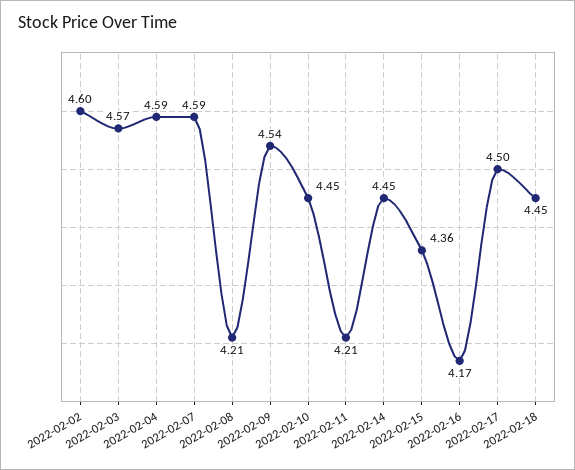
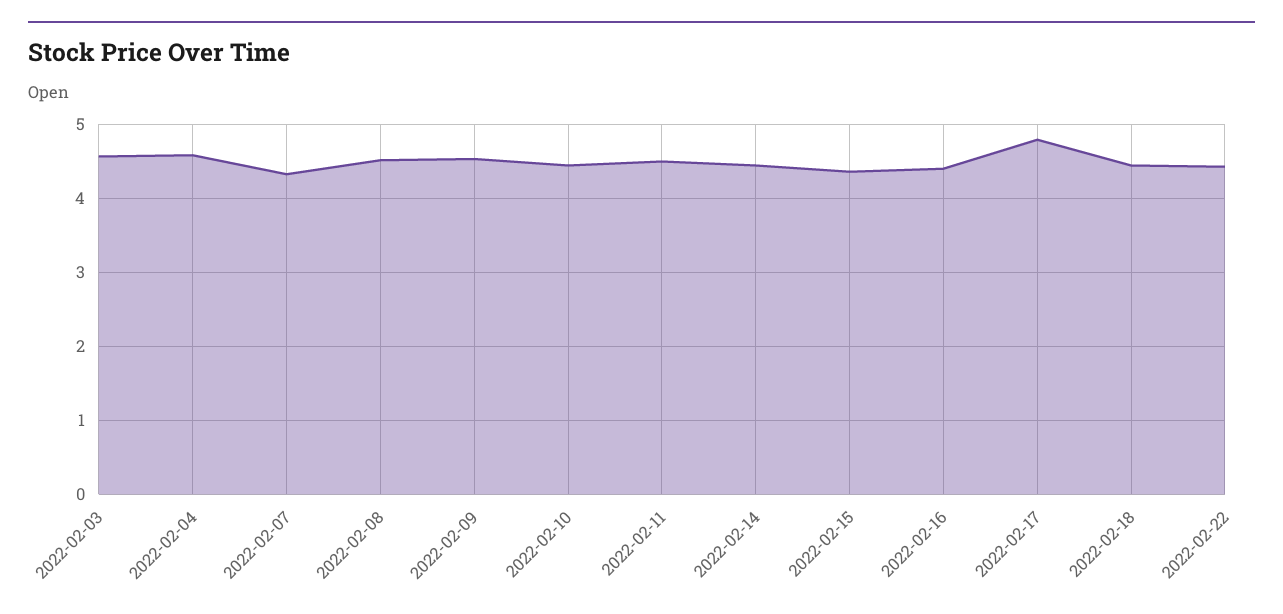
2022-02-02: 4.6 -> none
2022-02-07: 4.59 -> 4.3
2022-02-08: 4.21 -> 4.5
2022-02-11: 4.21 -> 4.5
2022-02-16: 4.17 -> 4.4
2022-02-17: 4.5 -> 4.8
2022-02-22: none -> 4.4

